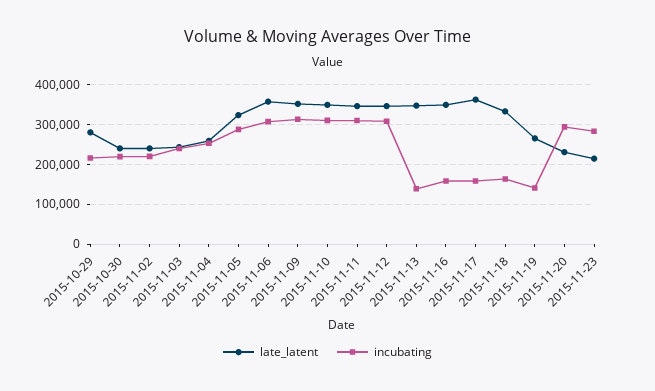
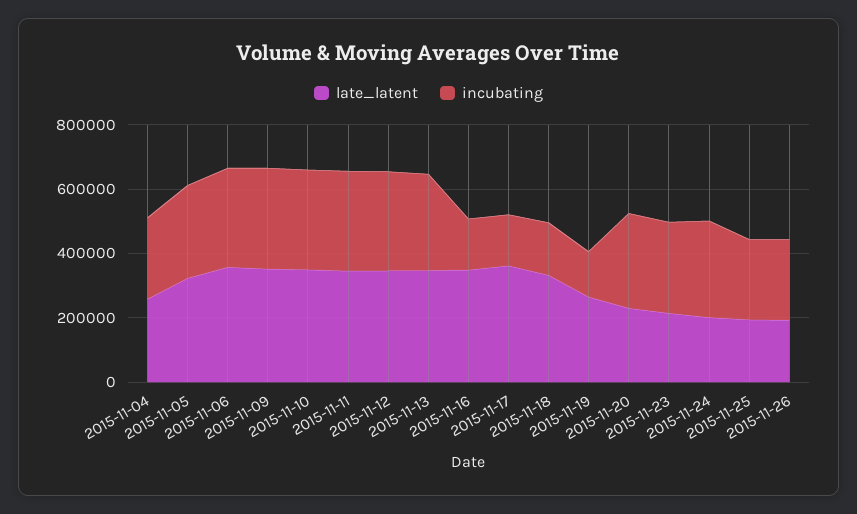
late_latent, 2015-10-29: 280000 -> none
incubating, 2015-10-29: 220000 -> none
late_latent, 2015-10-30: 240000 -> none
incubating, 2015-10-30: 220000 -> none
late_latent, 2015-11-02: 240000 -> none
incubating, 2015-11-02: 220000 -> none
late_latent, 2015-11-03: 240000 -> none
incubating, 2015-11-03: 240000 -> none
incubating, 2015-11-13: 140000 -> 300000
late_latent, 2015-11-24: none -> 200000
incubating, 2015-11-24: none -> 300000
late_latent, 2015-11-25: none -> 200000
incubating, 2015-11-25: none -> 250000
late_latent, 2015-11-26: none -> 200000
incubating, 2015-11-26: none -> 250000

